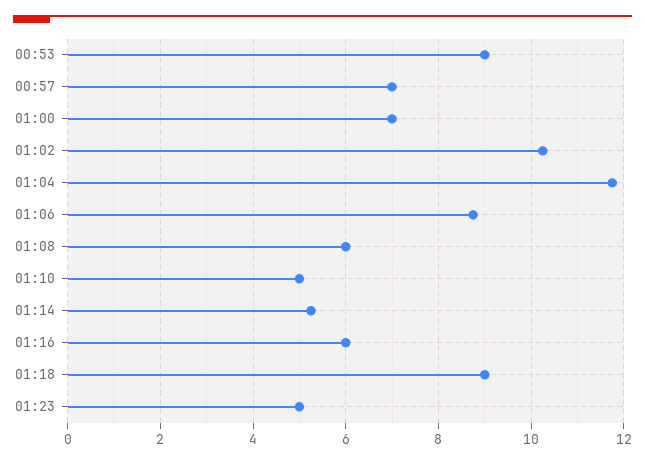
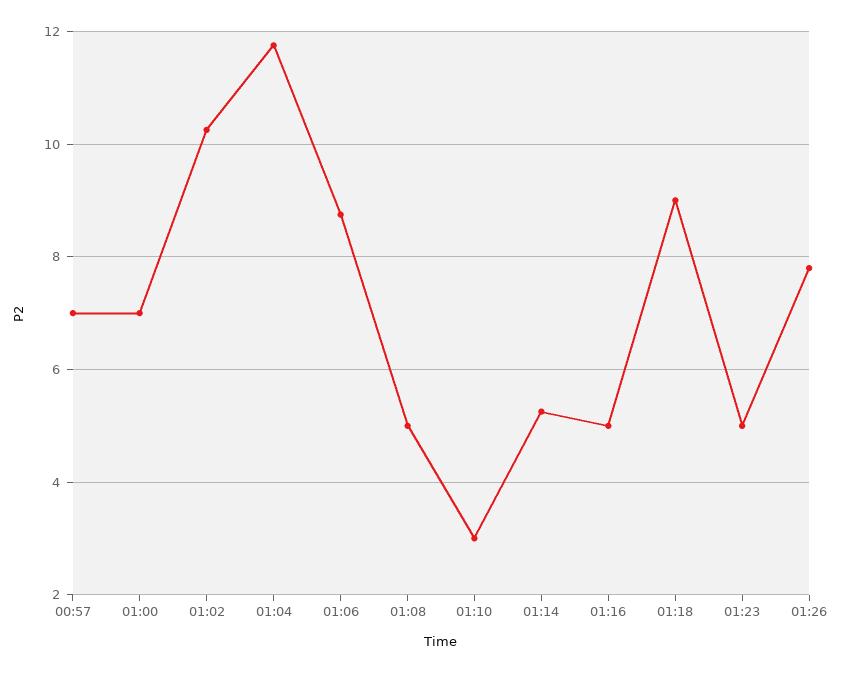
00:53: 9 -> none
01:08: 6 -> 5
01:10: 5 -> 3
01:16: 6 -> 5
01:26: none -> 7.8

